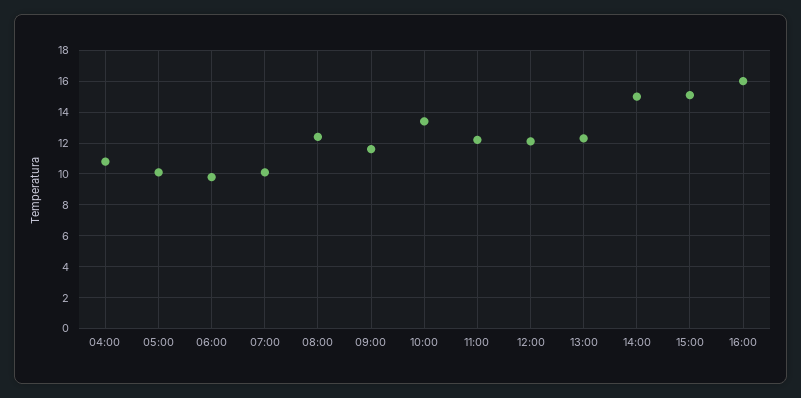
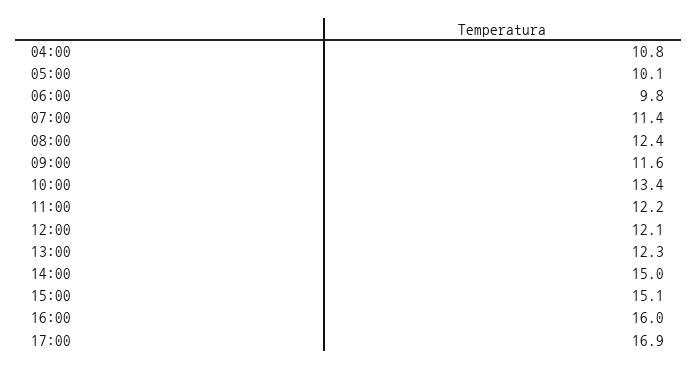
07:00: 10 -> 11.4
17:00: none -> 16.9

